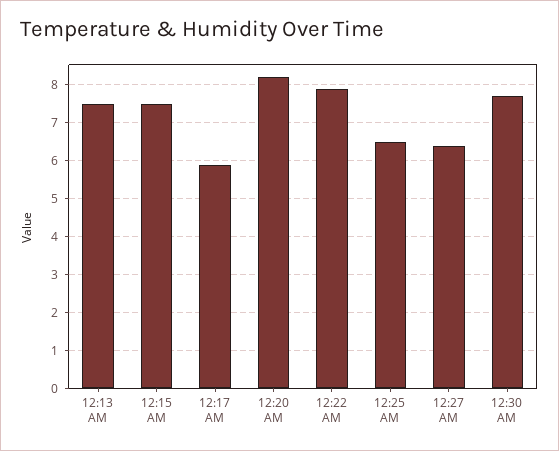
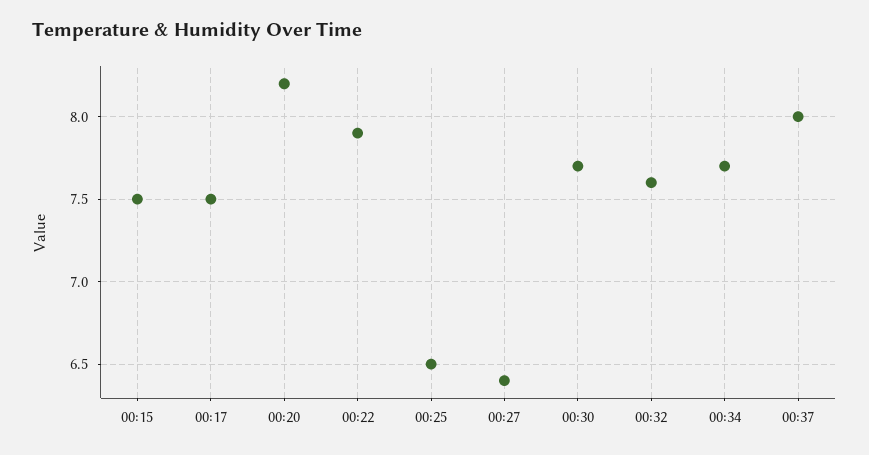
12:13 AM: 7.5 -> none
12:17 AM: 6 -> 7.5
00:32: none -> 7.6
00:34: none -> 7.7
00:37: none -> 8

